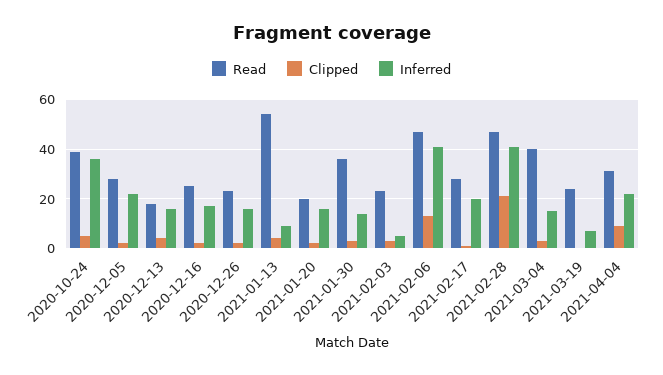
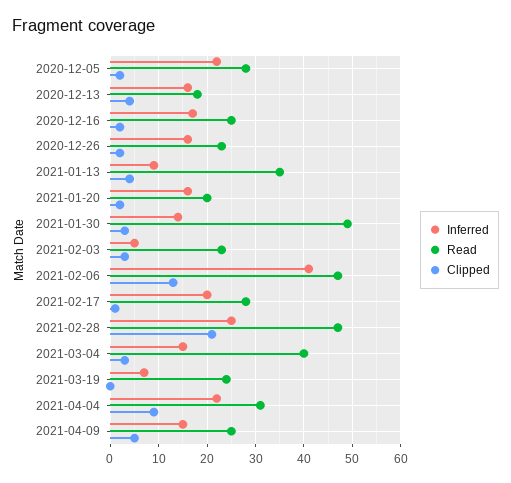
Read, 2020-10-24: 40 -> none
Clipped, 2020-10-24: 5 -> none
Inferred, 2020-10-24: 35 -> none
Read, 2021-01-13: 55 -> 35
Read, 2021-01-30: 35 -> 50
Inferred, 2021-02-28: 40 -> 25
Inferred, 2021-04-09: none -> 15
Read, 2021-04-09: none -> 25
Clipped, 2021-04-09: none -> 5

